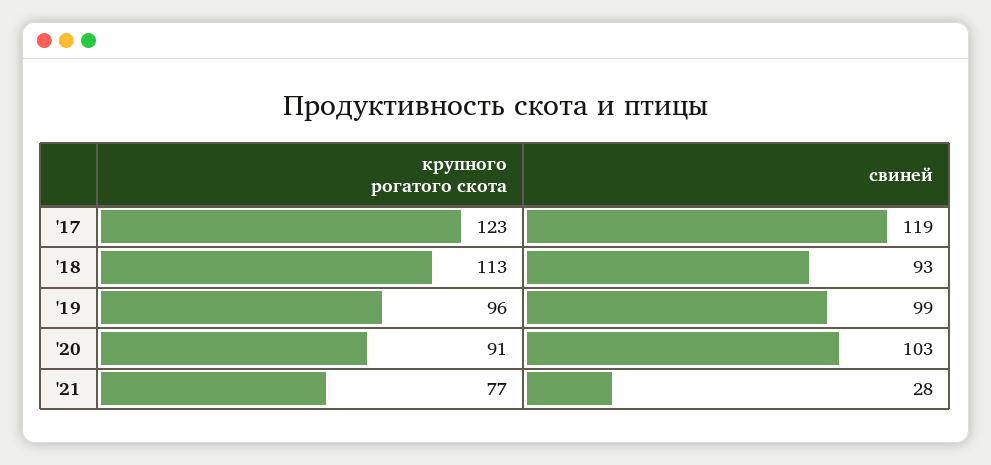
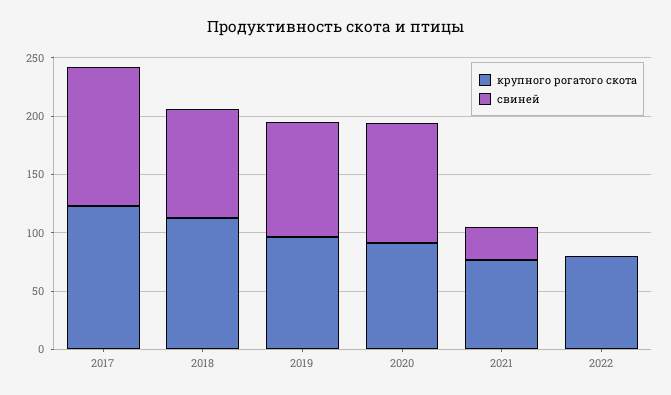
крупного рогатого скота, 2022: none -> 80
свиней, 2022: none -> 0

